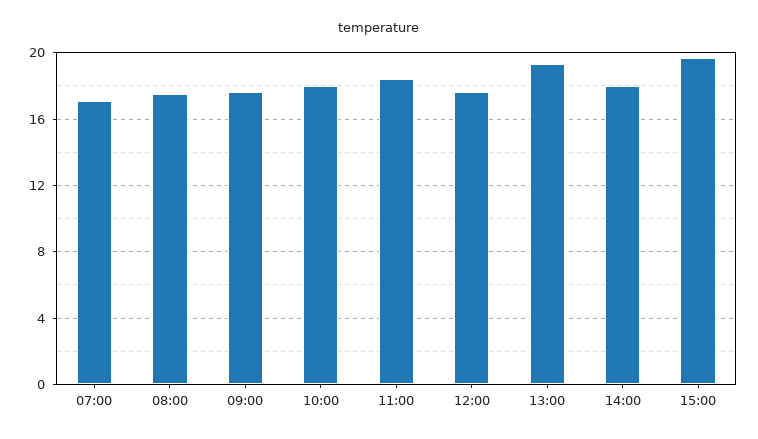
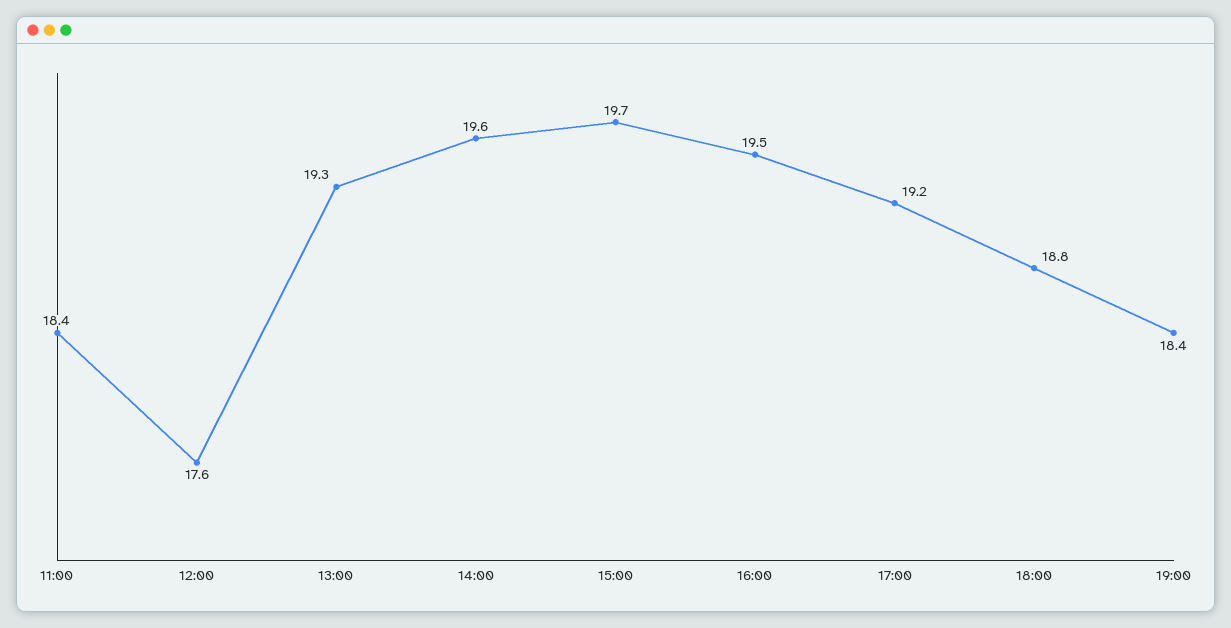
07:00: 17 -> none
08:00: 17.5 -> none
09:00: 17.5 -> none
10:00: 18 -> none
14:00: 18 -> 19.6
16:00: none -> 19.5
17:00: none -> 19.2
18:00: none -> 18.8
19:00: none -> 18.4

